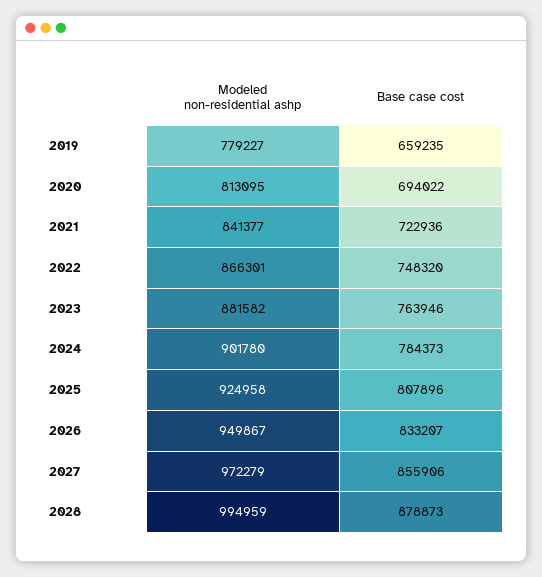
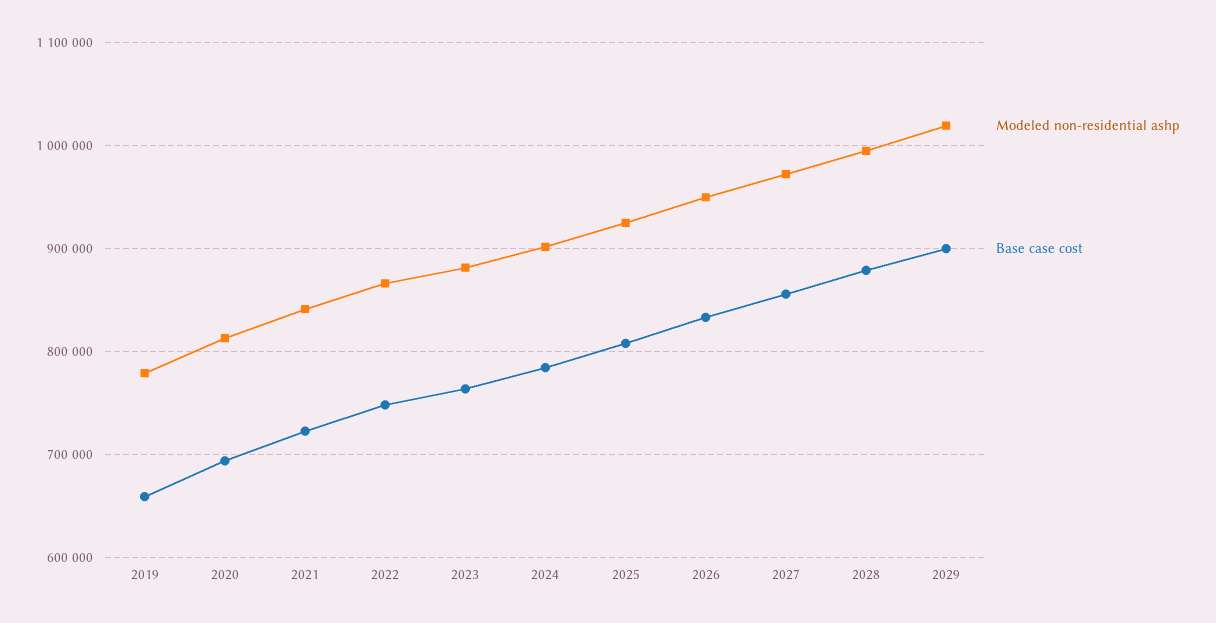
Modeled non-residential ashp, 2029: none -> 1020000
Base case cost, 2029: none -> 900000

